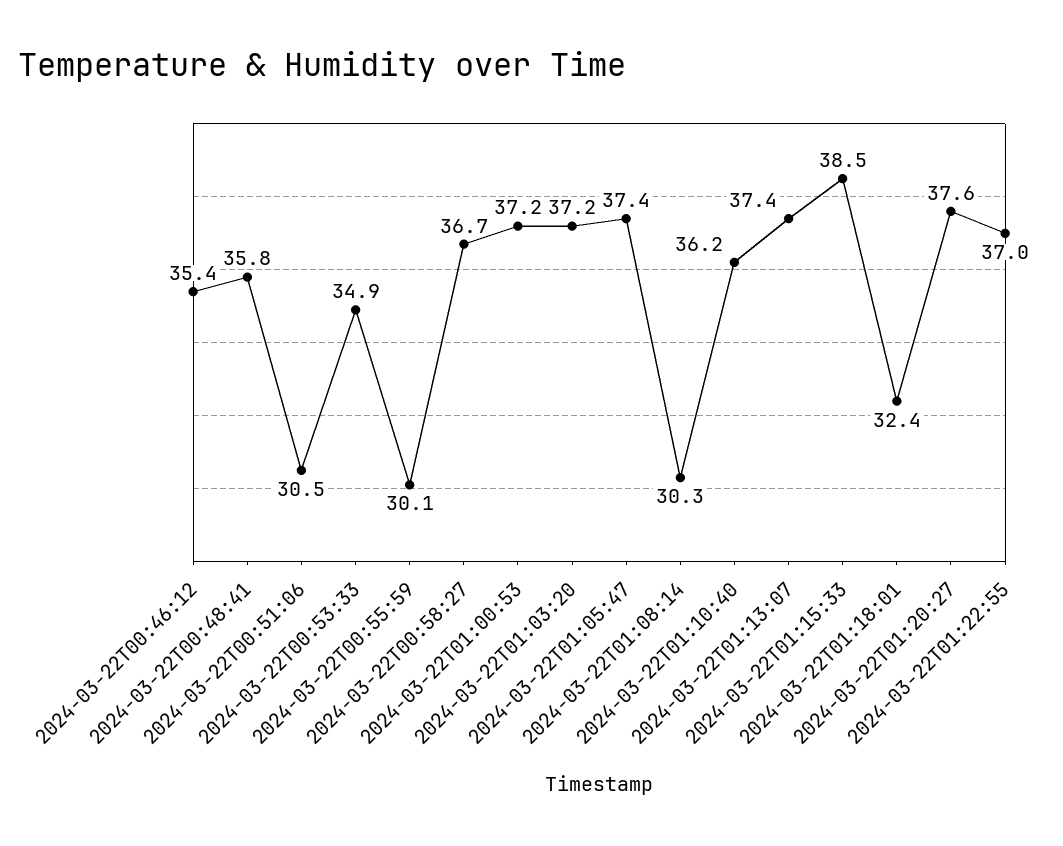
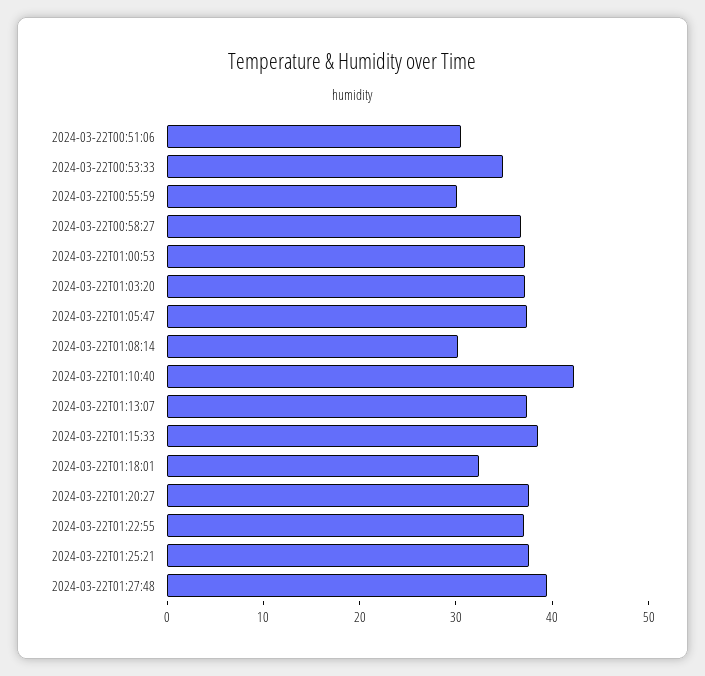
2024-03-22T00:46:12: 35.4 -> none
2024-03-22T00:48:41: 35.8 -> none
2024-03-22T01:10:40: 36.2 -> 42
2024-03-22T01:25:21: none -> 38
2024-03-22T01:27:48: none -> 40

